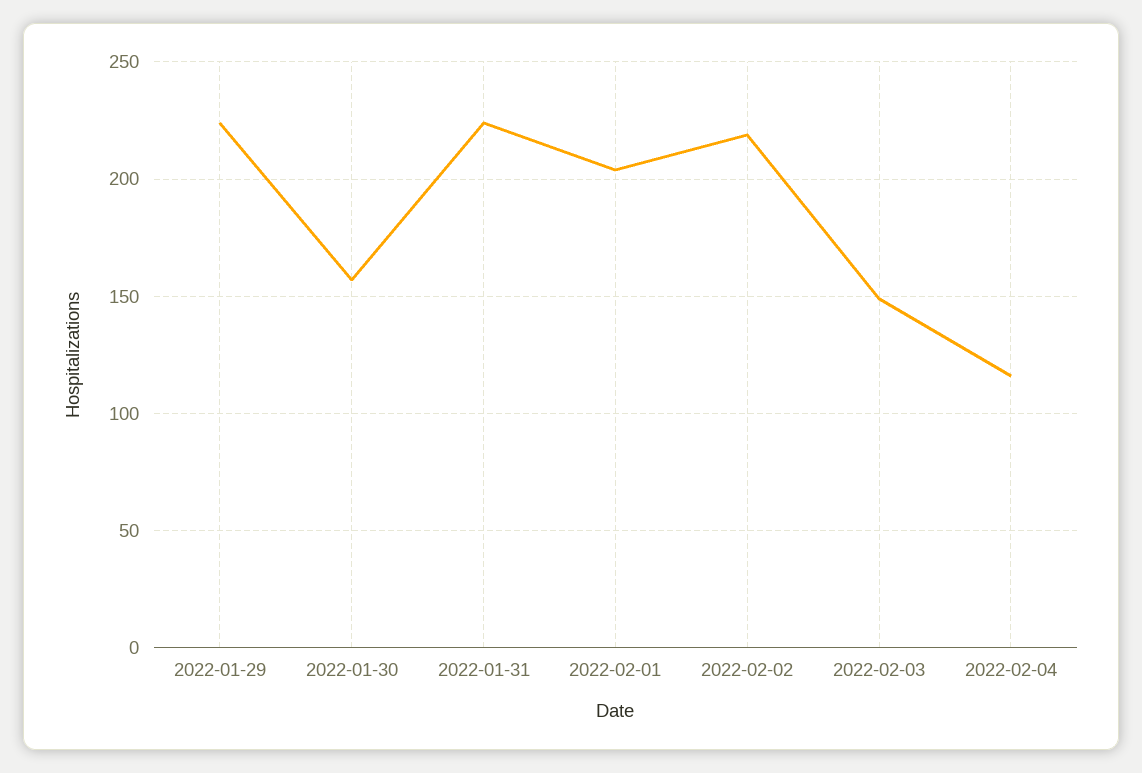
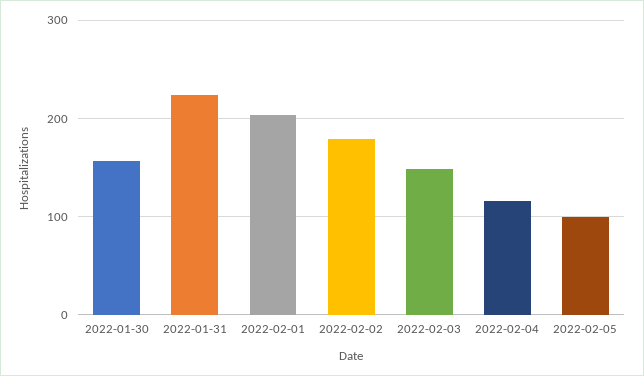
2022-01-29: 225 -> none
2022-02-02: 220 -> 180
2022-02-05: none -> 100

